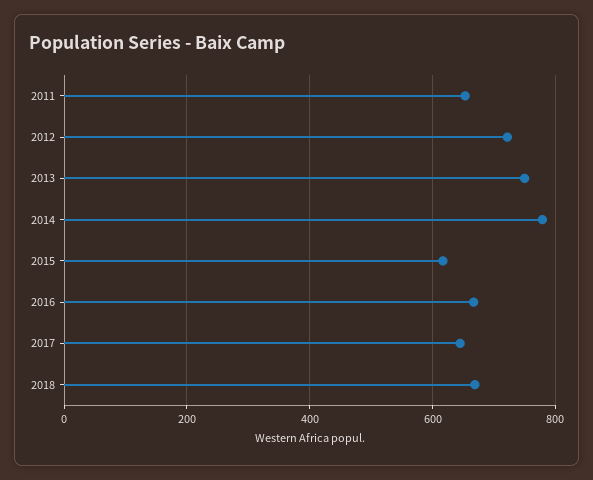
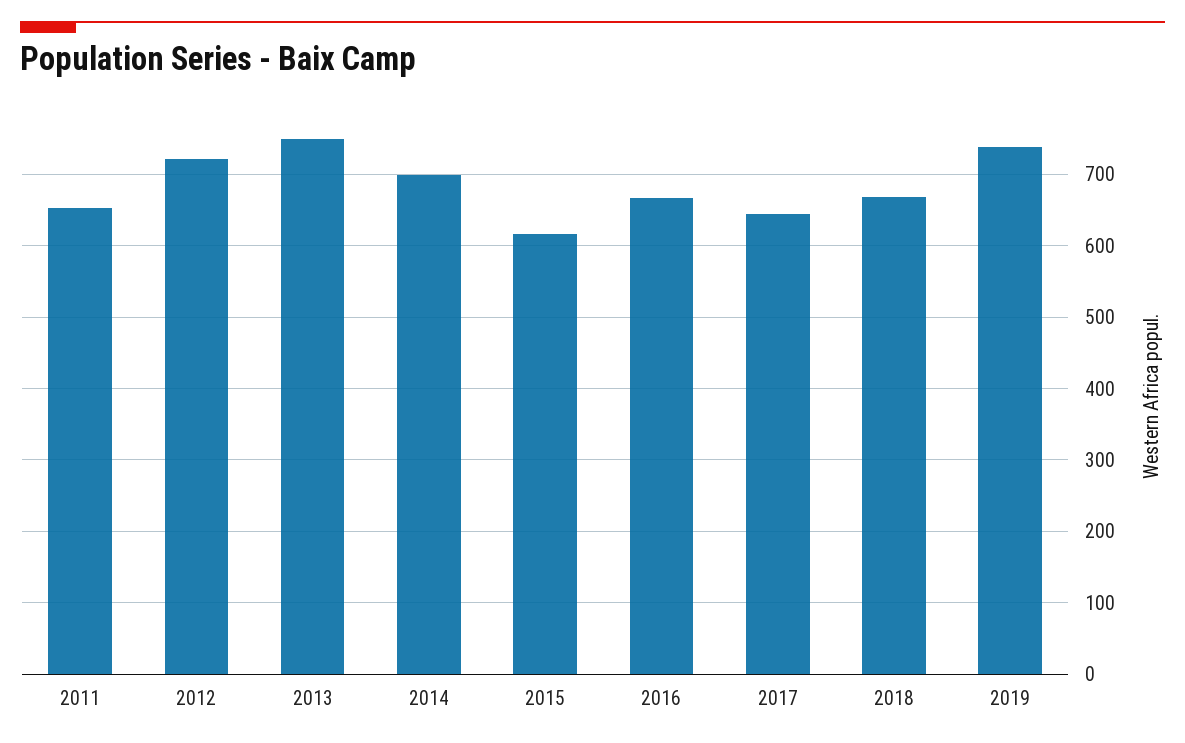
2014: 780 -> 700
2019: none -> 740

